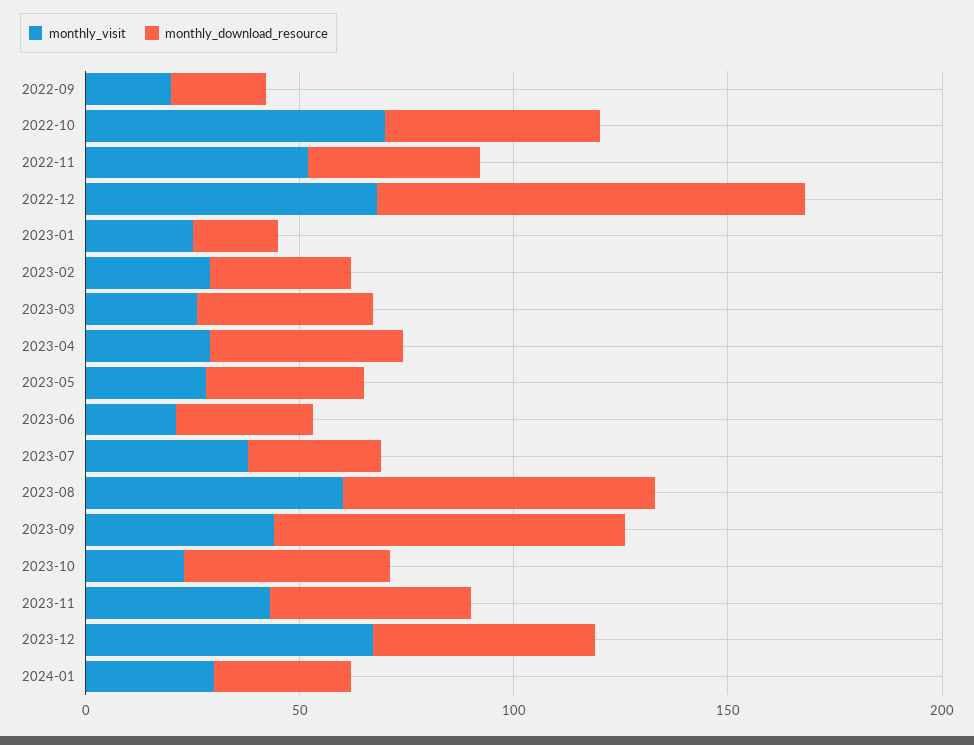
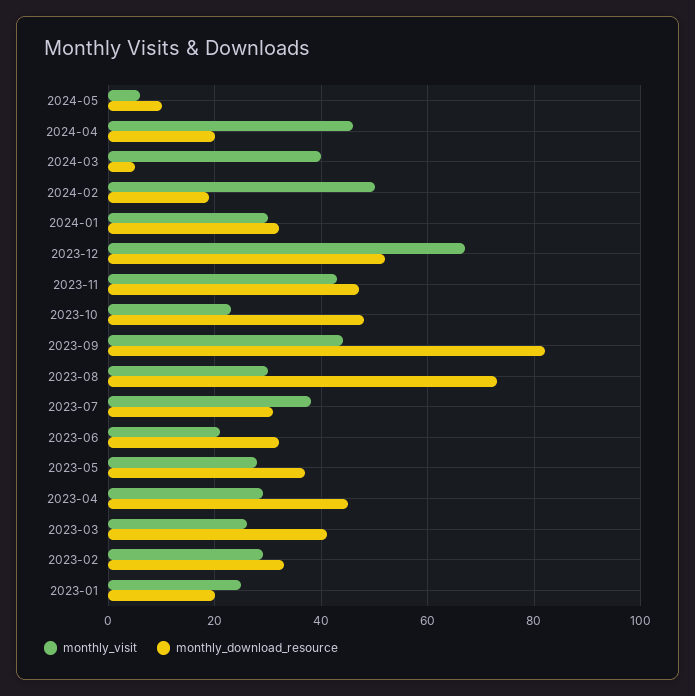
monthly_visit, 2022-09: 20 -> none
monthly_download_resource, 2022-09: 20 -> none
monthly_visit, 2022-10: 70 -> none
monthly_download_resource, 2022-10: 50 -> none
monthly_visit, 2022-11: 50 -> none
monthly_download_resource, 2022-11: 40 -> none
monthly_visit, 2022-12: 70 -> none
monthly_download_resource, 2022-12: 100 -> none
monthly_visit, 2023-08: 60 -> 30
monthly_visit, 2024-05: none -> 5
monthly_download_resource, 2024-05: none -> 10
monthly_visit, 2024-04: none -> 45
monthly_download_resource, 2024-04: none -> 20
monthly_visit, 2024-03: none -> 40
monthly_download_resource, 2024-03: none -> 5
monthly_visit, 2024-02: none -> 50
monthly_download_resource, 2024-02: none -> 20

